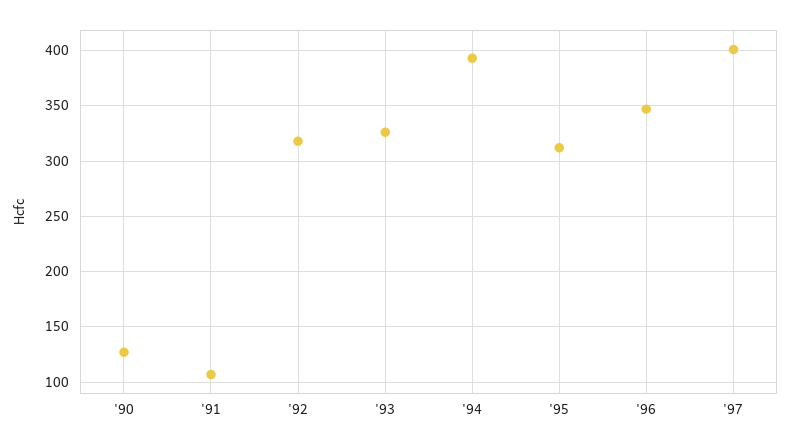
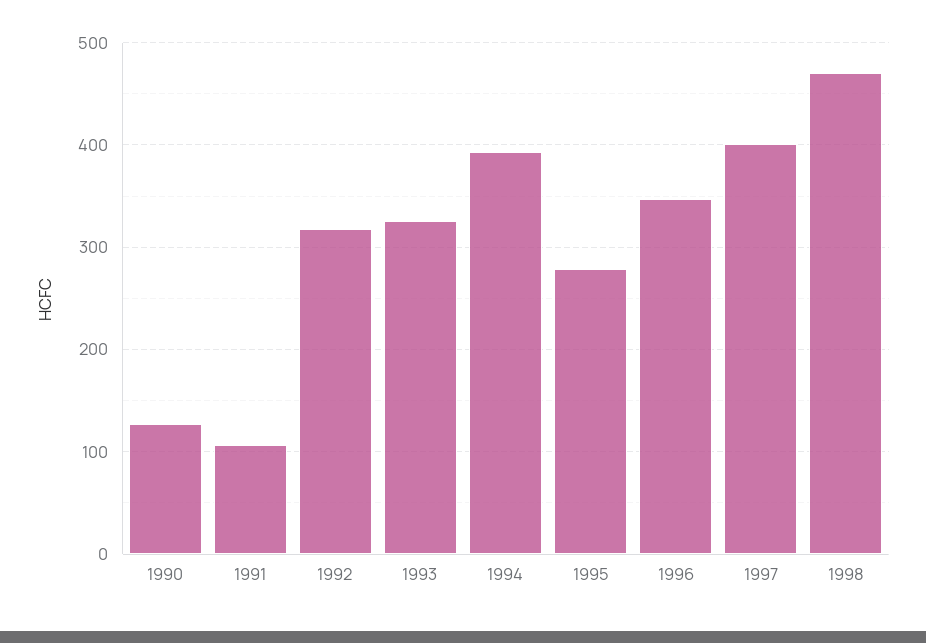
'95: 310 -> 280
1998: none -> 470

